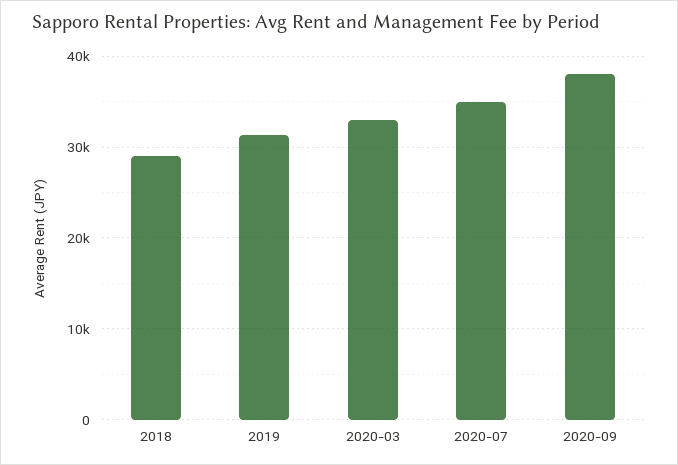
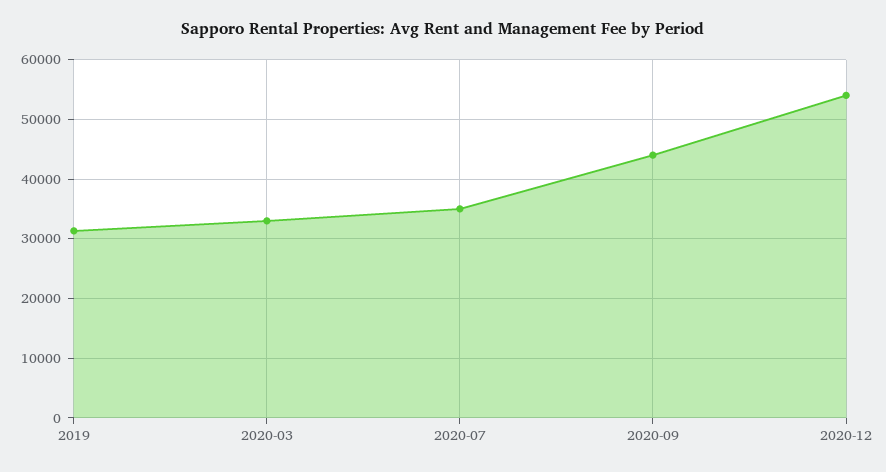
2018: 29000 -> none
2020-09: 38000 -> 44000
2020-12: none -> 54000

